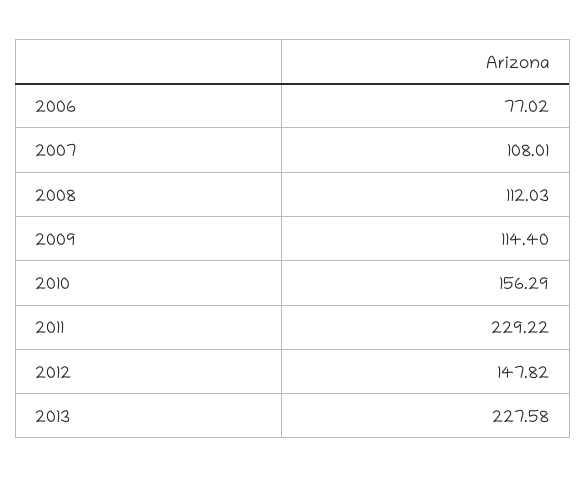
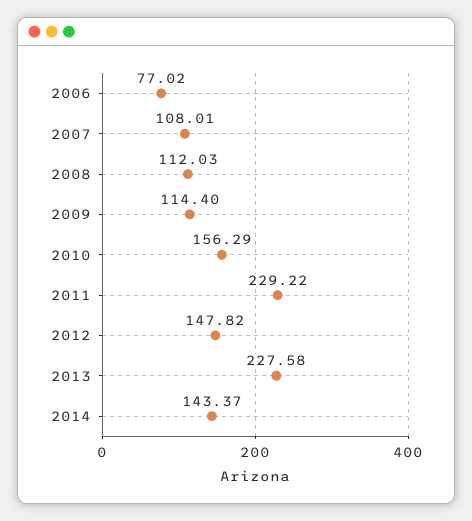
2014: none -> 143.37

